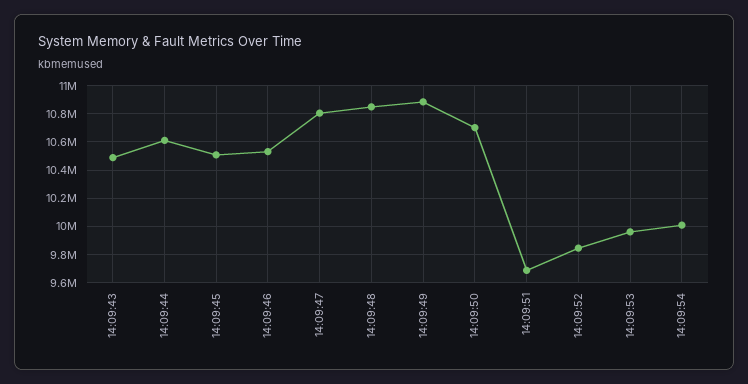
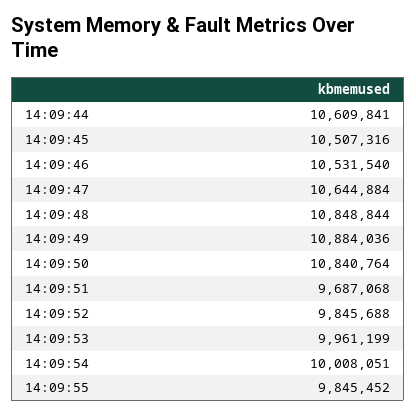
14:09:43: 10500000 -> none
14:09:47: 10800000 -> 10644884
14:09:50: 10700000 -> 10840764
14:09:55: none -> 9845452

